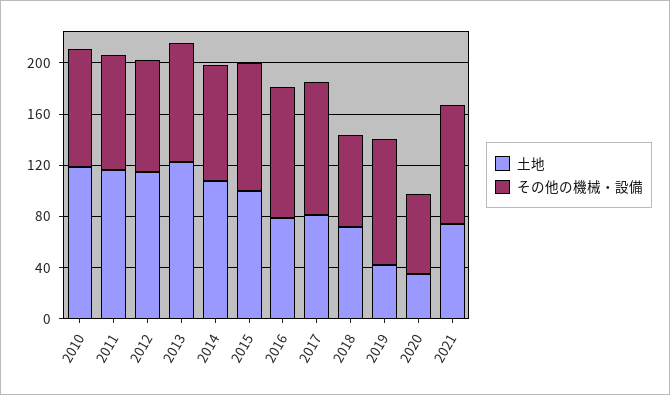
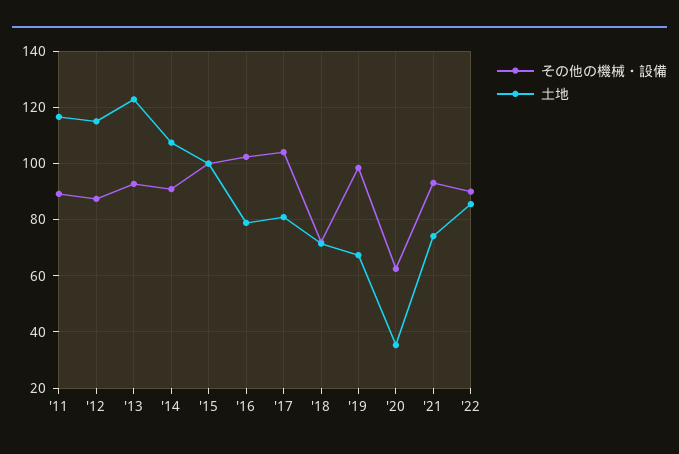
土地, 2010: 120 -> none
その他の機械・設備, 2010: 90 -> none
土地, 2019: 40 -> 67.5
その他の機械・設備, '22: none -> 90
土地, '22: none -> 85

